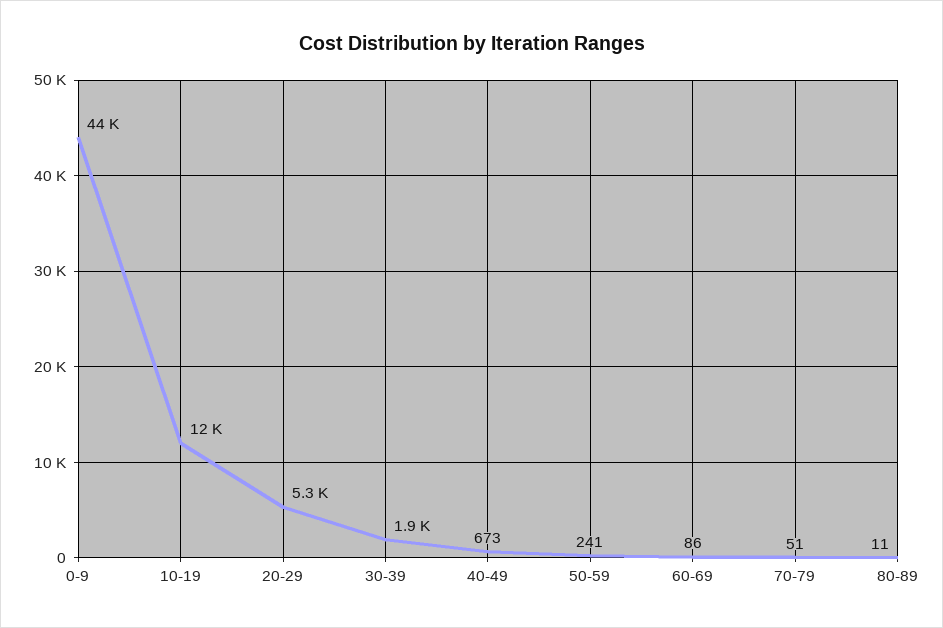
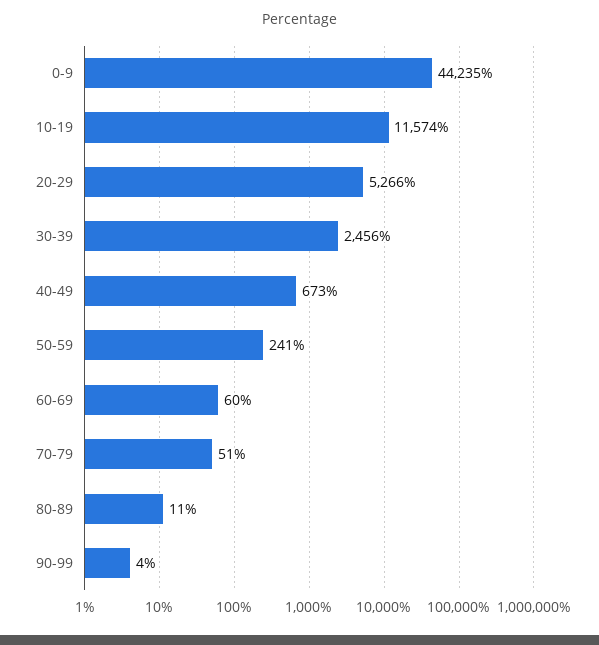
30-39: 1900 -> 2456
60-69: 86 -> 60
90-99: none -> 4

